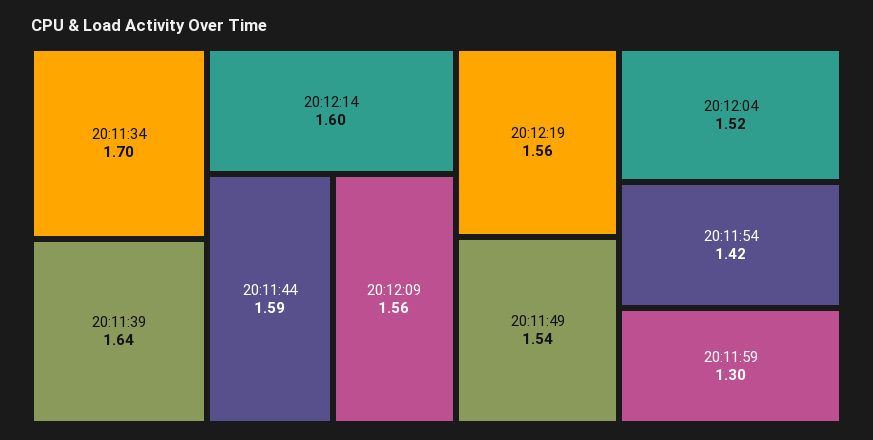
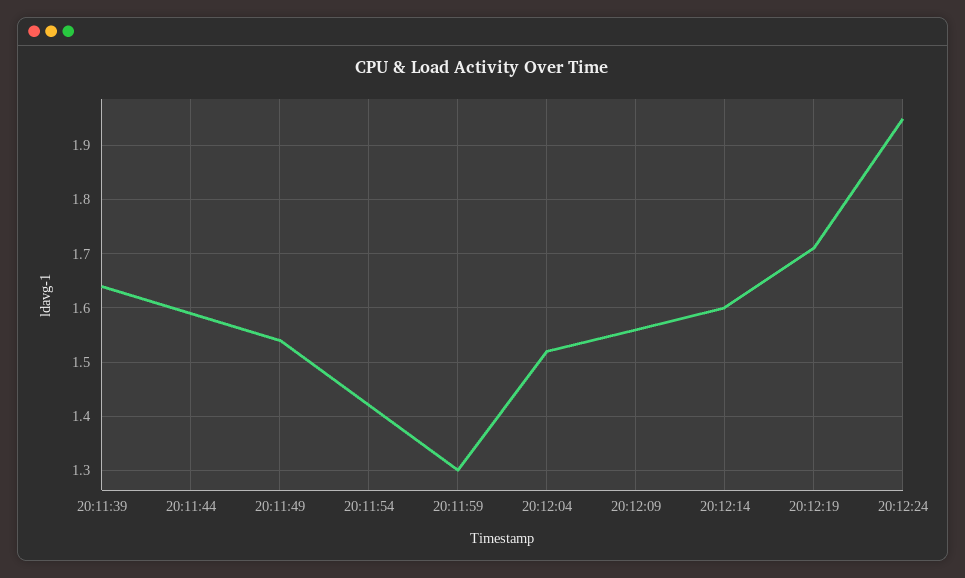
20:11:34: 1.7 -> none
20:12:19: 1.56 -> 1.7
20:12:24: none -> 1.95

